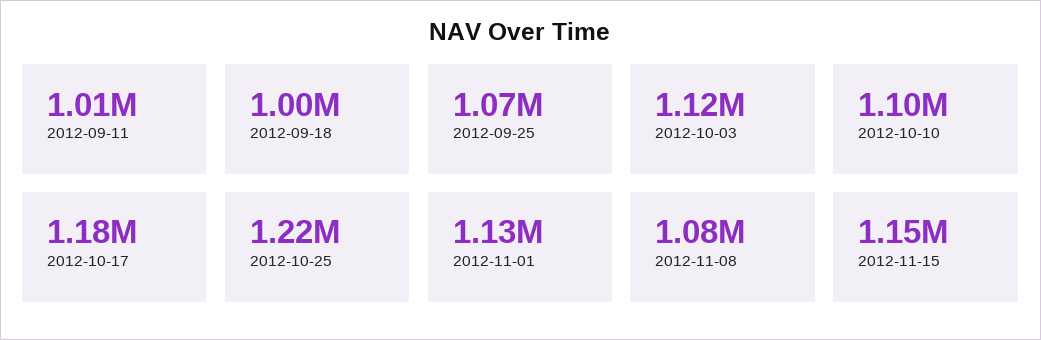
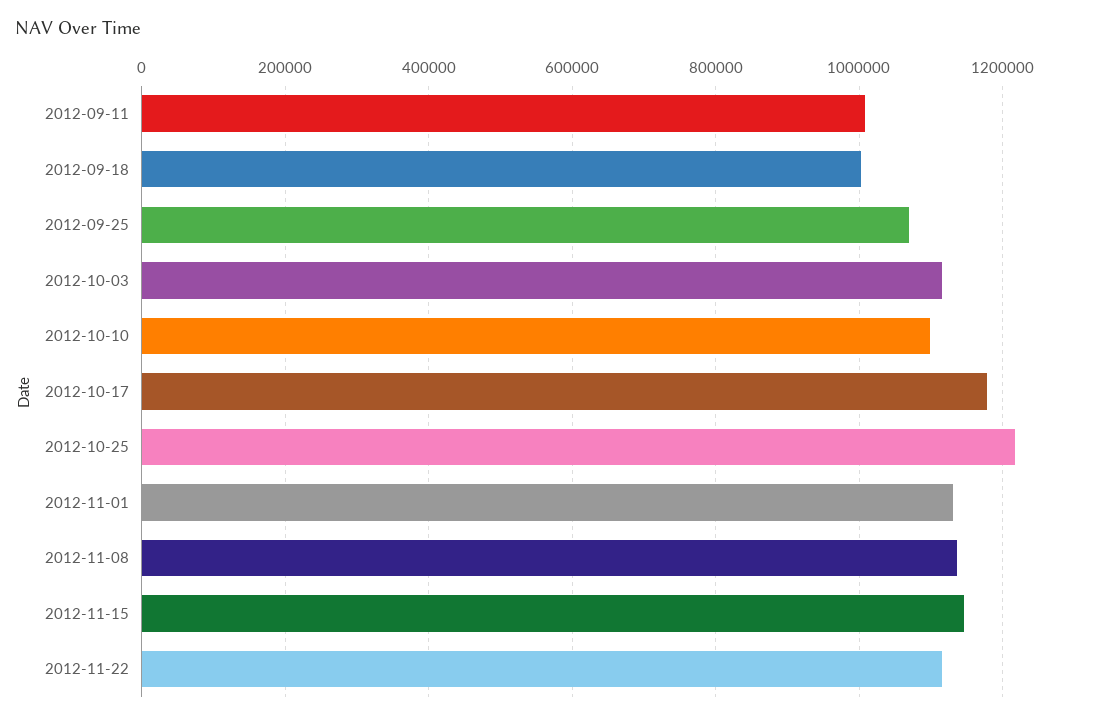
2012-11-08: 1080000 -> 1140000
2012-11-22: none -> 1120000

